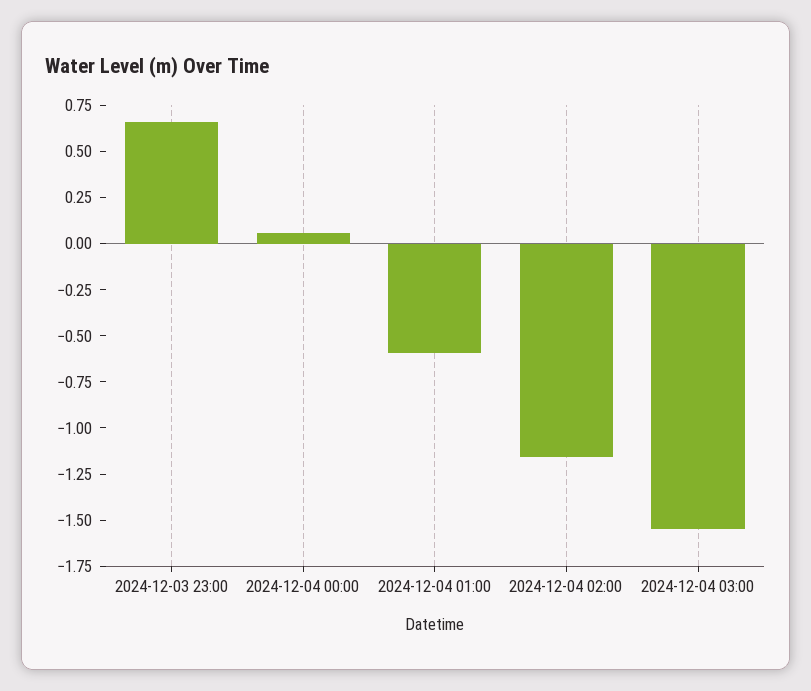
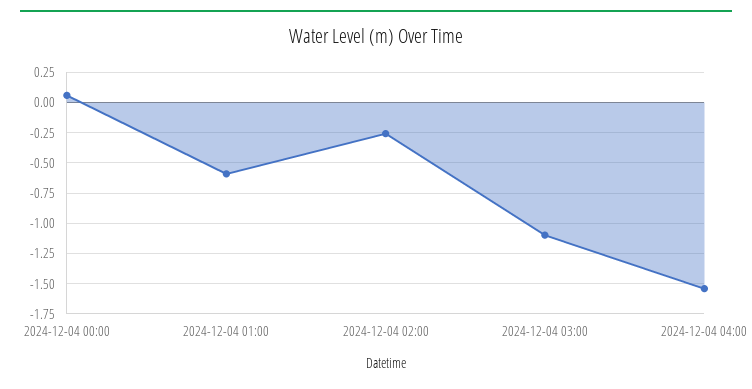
2024-12-03 23:00: 0.65 -> none
2024-12-04 02:00: -1.15 -> -0.25
2024-12-04 03:00: -1.55 -> -1.1
2024-12-04 04:00: none -> -1.55

